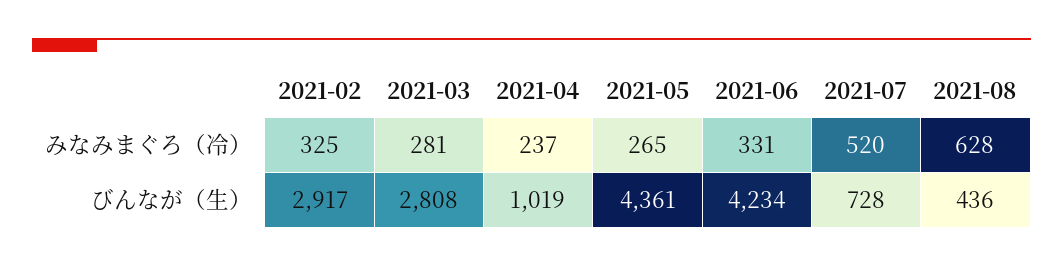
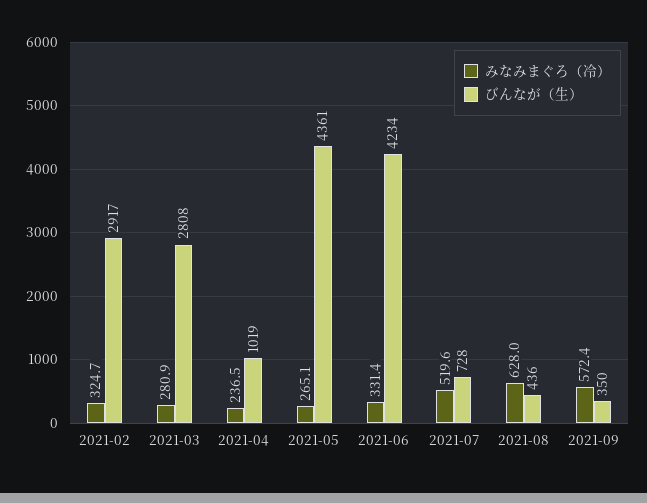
みなみまぐろ（冷）, 2021-09: none -> 572.4
びんなが（生）, 2021-09: none -> 350

